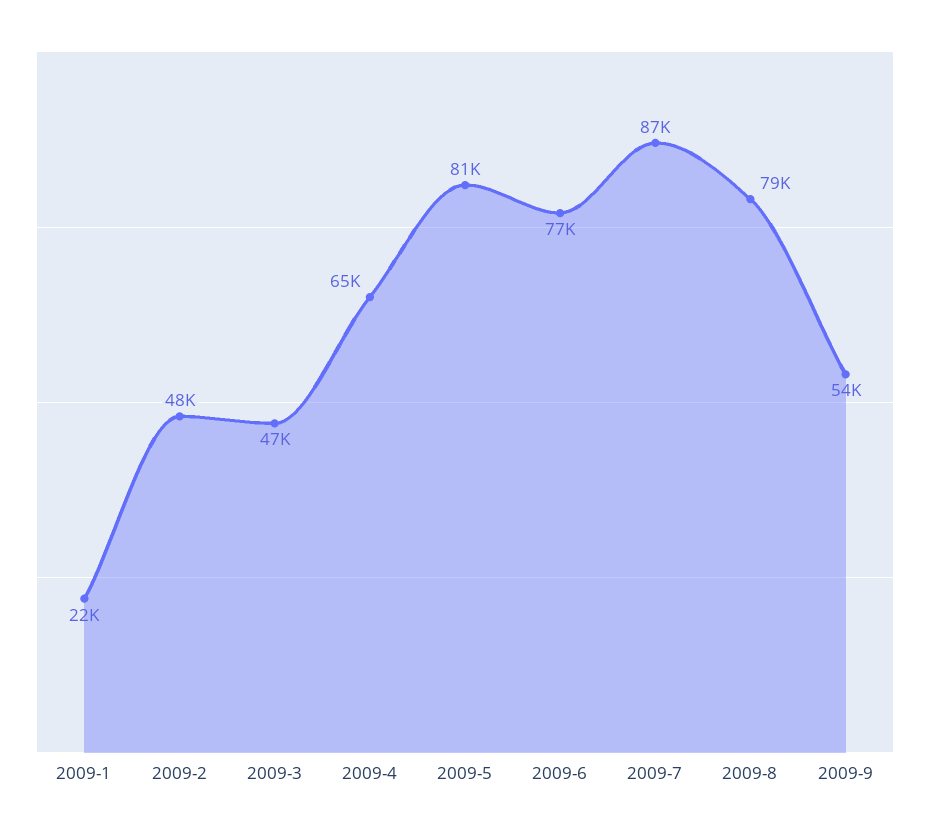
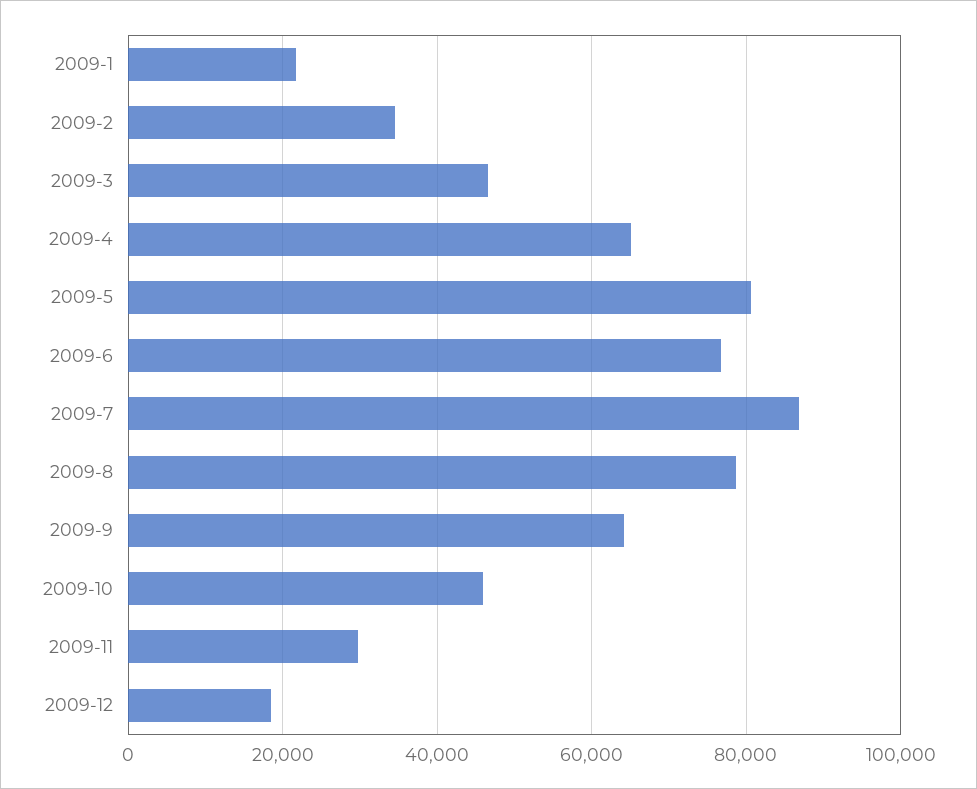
2009-2: 48000 -> 34000
2009-9: 54000 -> 64000
2009-10: none -> 46000
2009-11: none -> 30000
2009-12: none -> 18000

